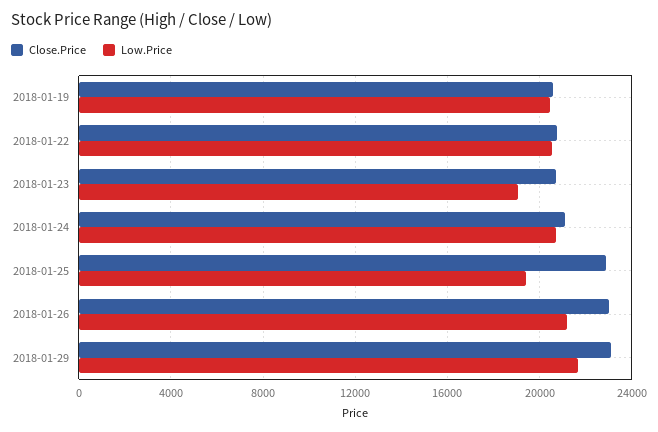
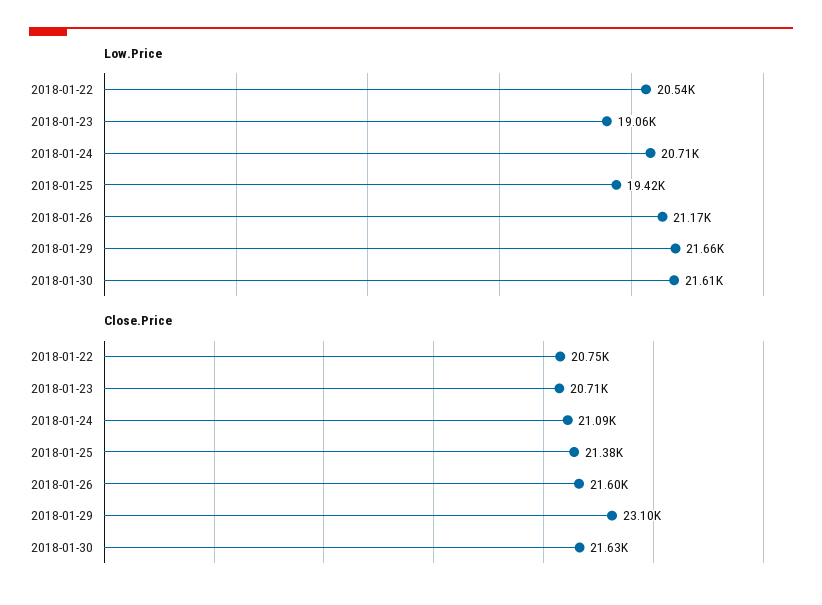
Close.Price, 2018-01-19: 20500 -> none
Low.Price, 2018-01-19: 20500 -> none
Close.Price, 2018-01-25: 23000 -> 21380
Close.Price, 2018-01-26: 23000 -> 21600
Low.Price, 2018-01-30: none -> 21610
Close.Price, 2018-01-30: none -> 21630

